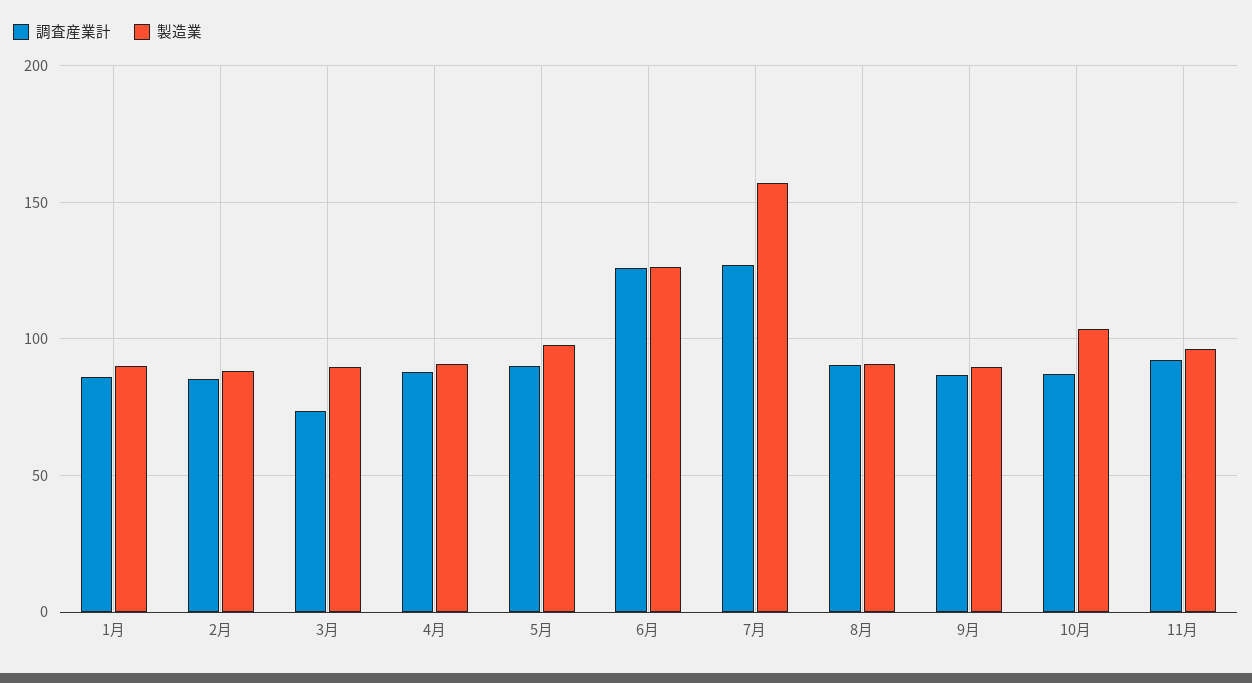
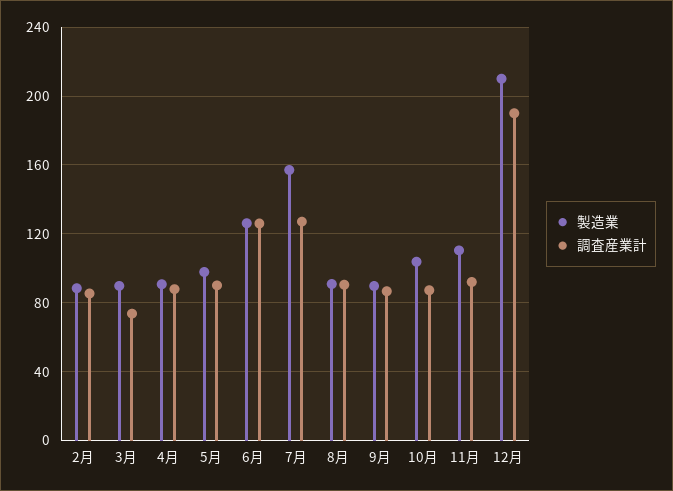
調査産業計, 1月: 85 -> none
製造業, 1月: 90 -> none
製造業, 11月: 95 -> 110
製造業, 12月: none -> 210
調査産業計, 12月: none -> 190

